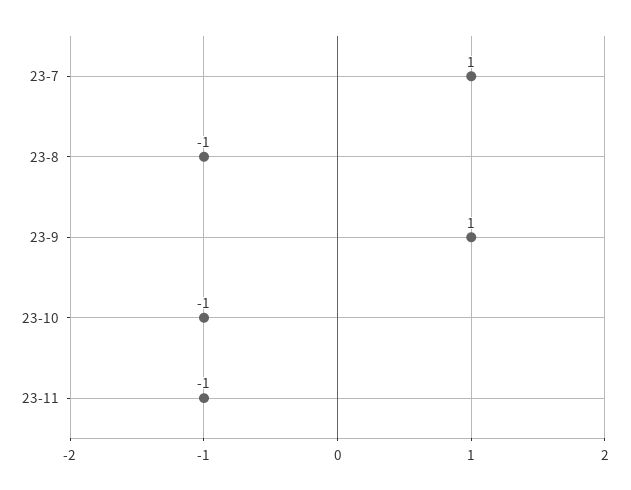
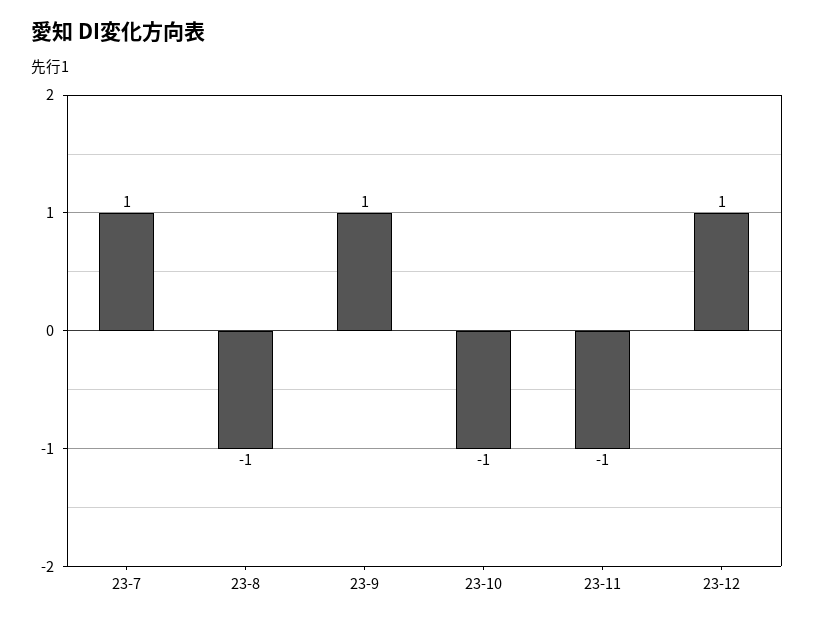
23-12: none -> 1

